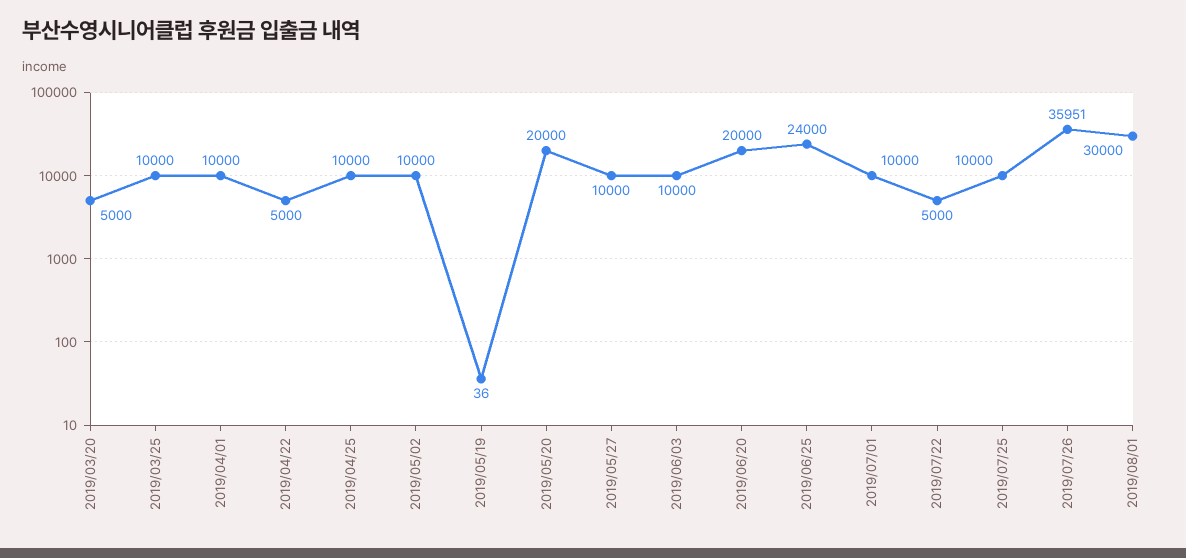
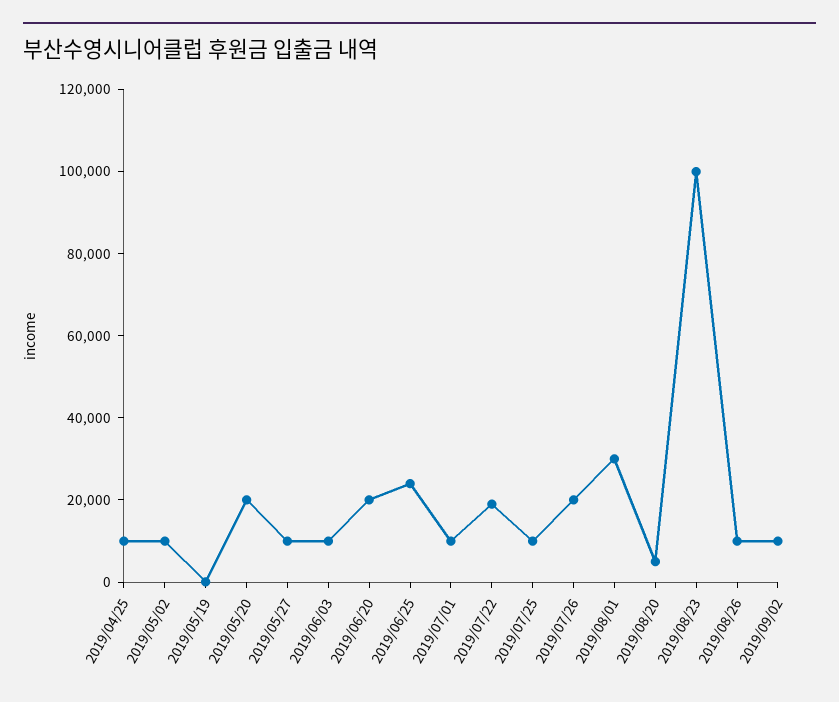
2019/03/20: 5000 -> none
2019/03/25: 10000 -> none
2019/04/01: 10000 -> none
2019/04/22: 5000 -> none
2019/07/22: 5000 -> 20000
2019/07/26: 35951 -> 20000
2019/08/20: none -> 5000
2019/08/23: none -> 100000
2019/08/26: none -> 10000
2019/09/02: none -> 10000

